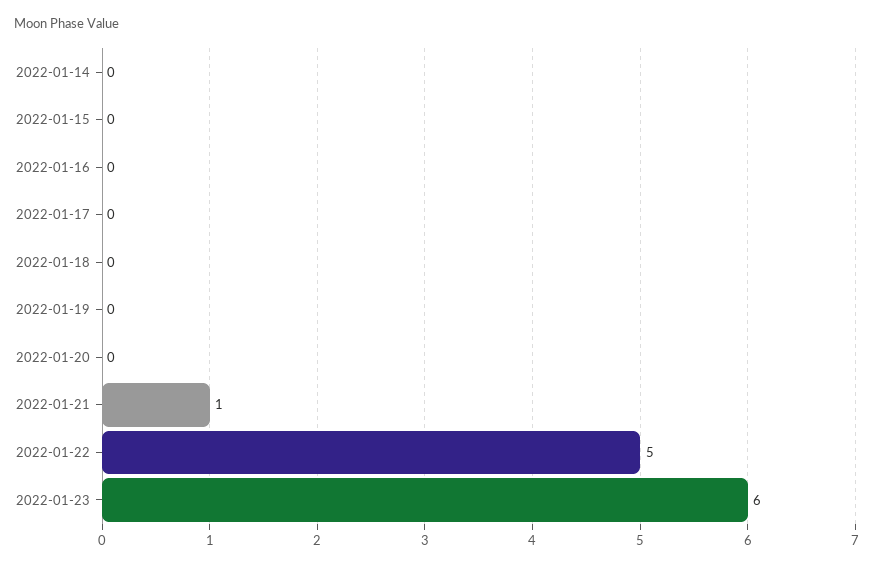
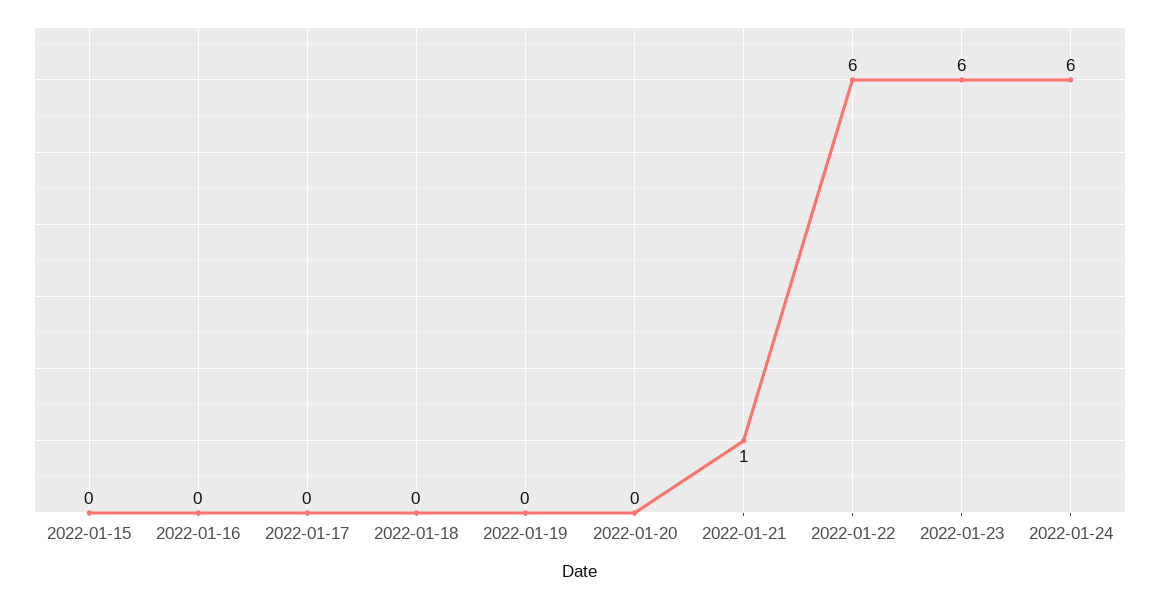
2022-01-14: 0 -> none
2022-01-22: 5 -> 6
2022-01-24: none -> 6

